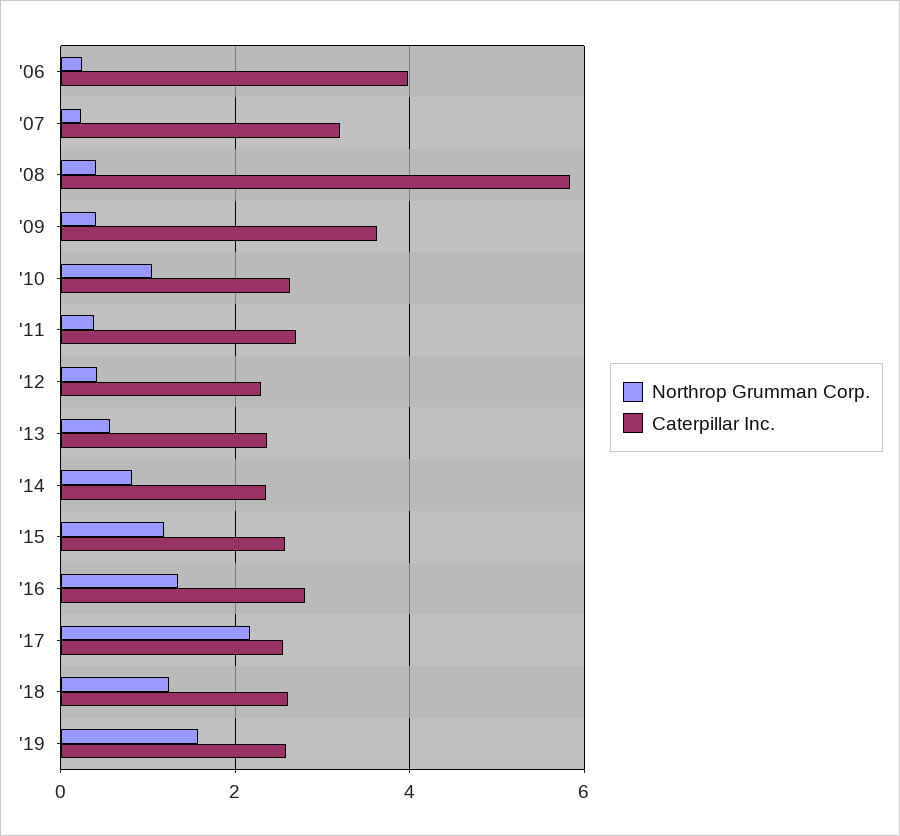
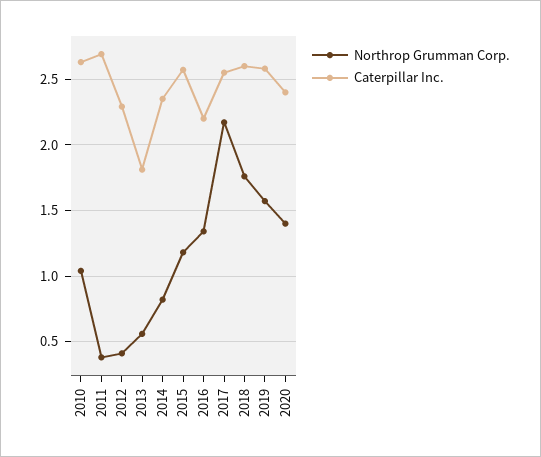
Northrop Grumman Corp., '06: 0.2 -> none
Caterpillar Inc., '06: 4 -> none
Northrop Grumman Corp., '07: 0.2 -> none
Caterpillar Inc., '07: 3.2 -> none
Northrop Grumman Corp., '08: 0.4 -> none
Caterpillar Inc., '08: 5.8 -> none
Northrop Grumman Corp., '09: 0.4 -> none
Caterpillar Inc., '09: 3.6 -> none
Caterpillar Inc., '13: 2.4 -> 1.8
Caterpillar Inc., '16: 2.8 -> 2.2
Northrop Grumman Corp., '18: 1.2 -> 1.75
Northrop Grumman Corp., 2020: none -> 1.4
Caterpillar Inc., 2020: none -> 2.4

